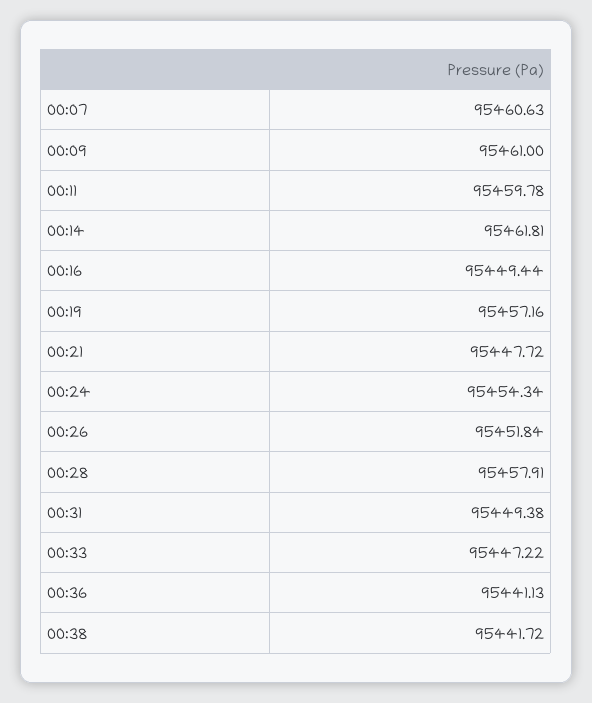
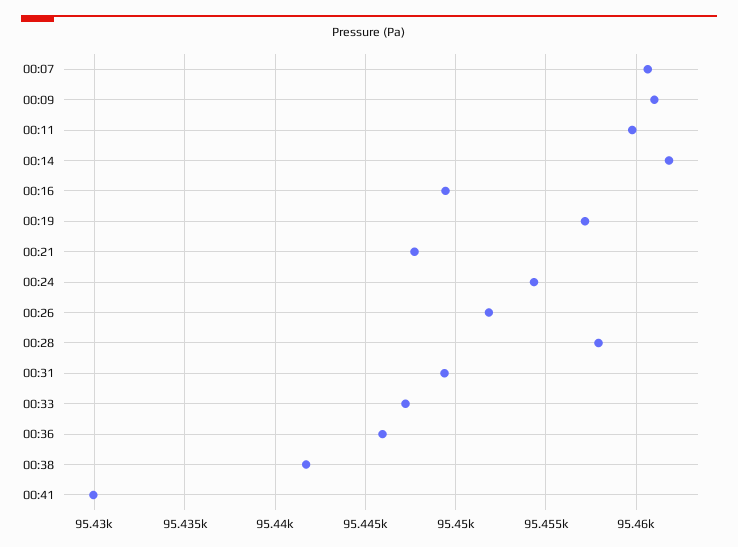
00:36: 95441.13 -> 95446
00:41: none -> 95430

